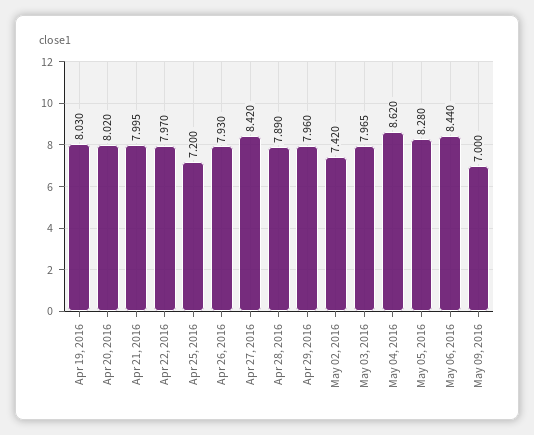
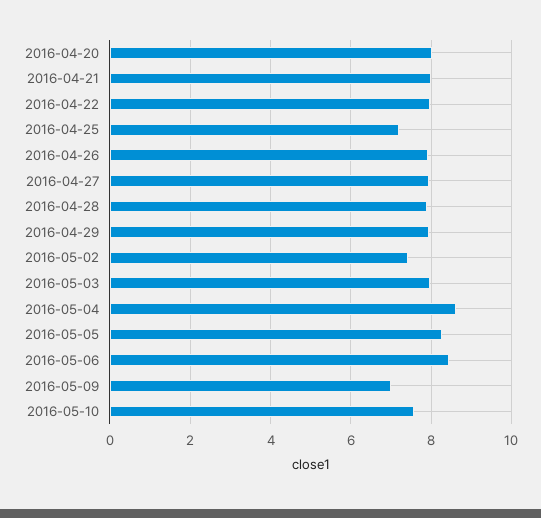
Apr 19, 2016: 8.03 -> none
Apr 27, 2016: 8.42 -> 8
2016-05-10: none -> 7.6

